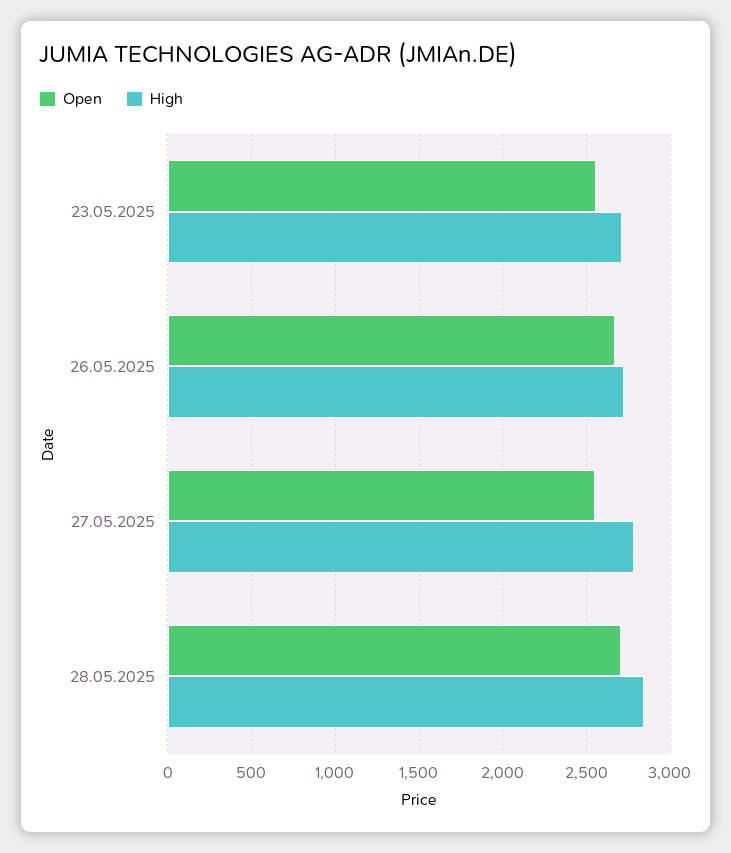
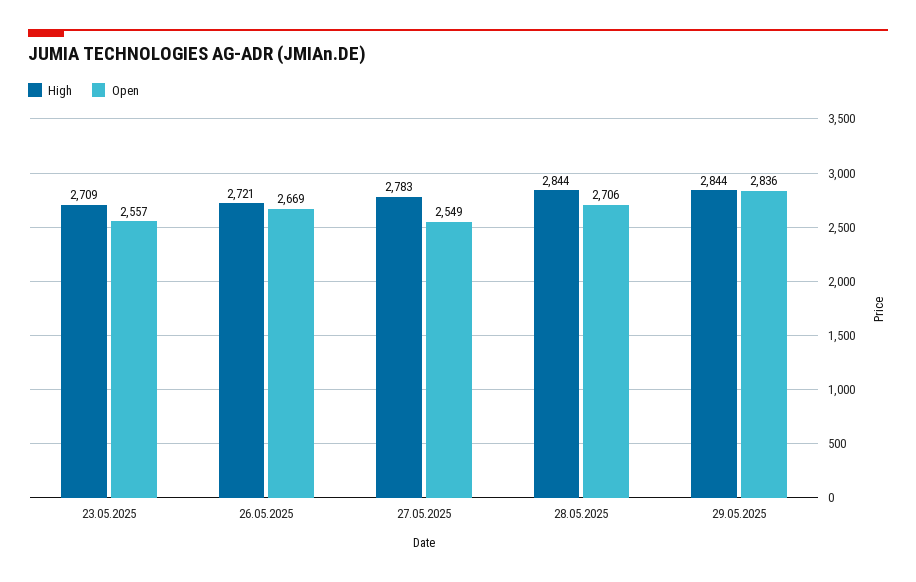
High, 29.05.2025: none -> 2844
Open, 29.05.2025: none -> 2836

